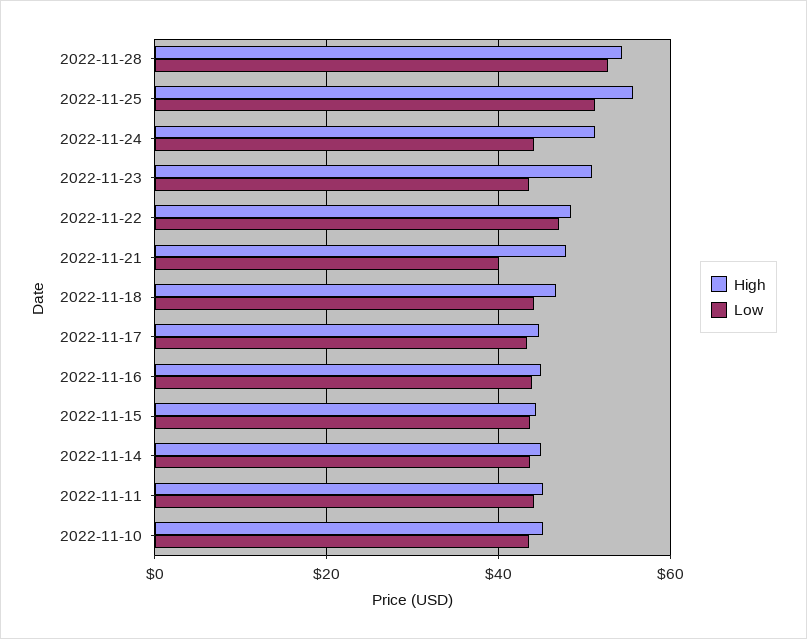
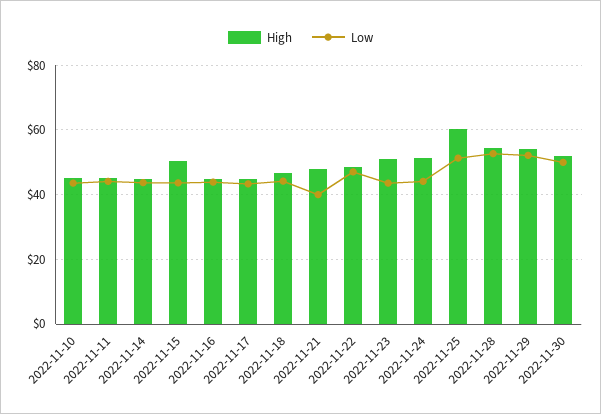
High, 2022-11-25: 56 -> 60
High, 2022-11-15: 44 -> 50
High, 2022-11-29: none -> 54
Low, 2022-11-29: none -> 52
High, 2022-11-30: none -> 52
Low, 2022-11-30: none -> 50

